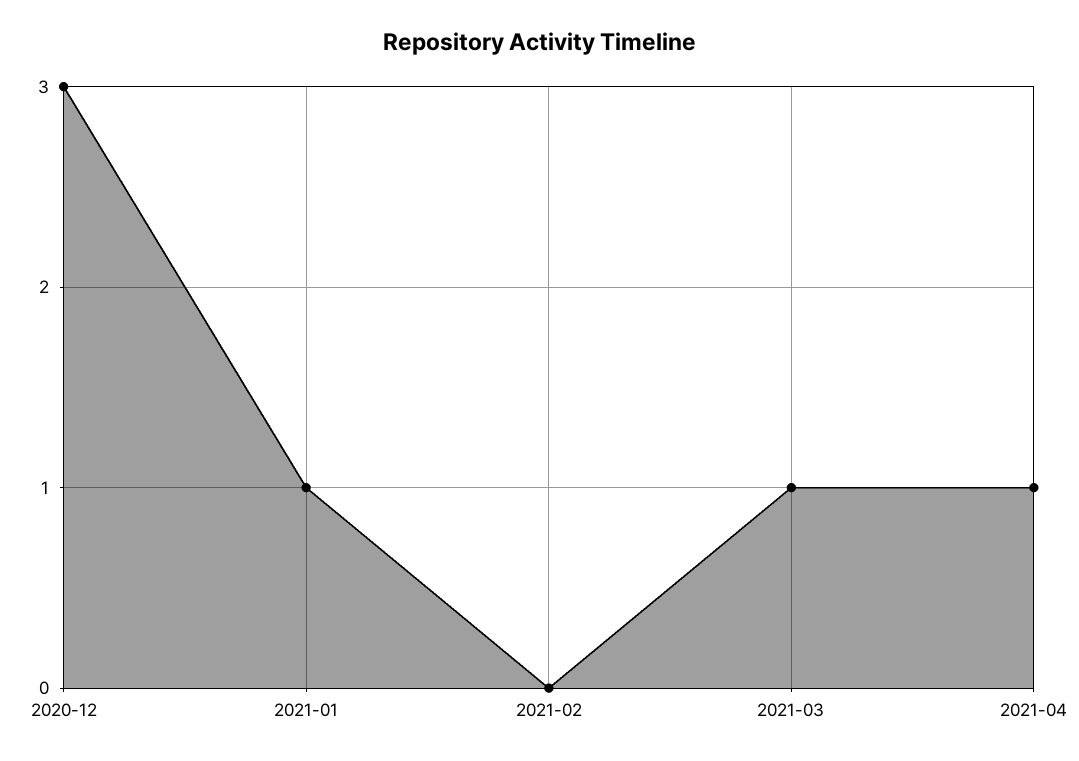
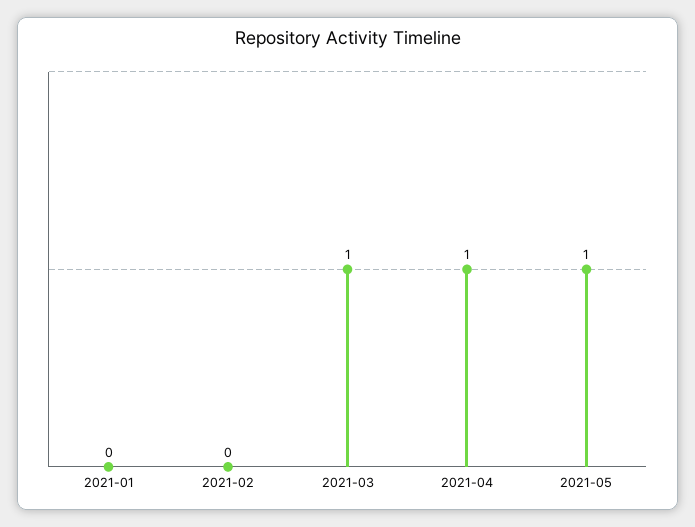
2020-12: 3 -> none
2021-01: 1 -> 0
2021-05: none -> 1

